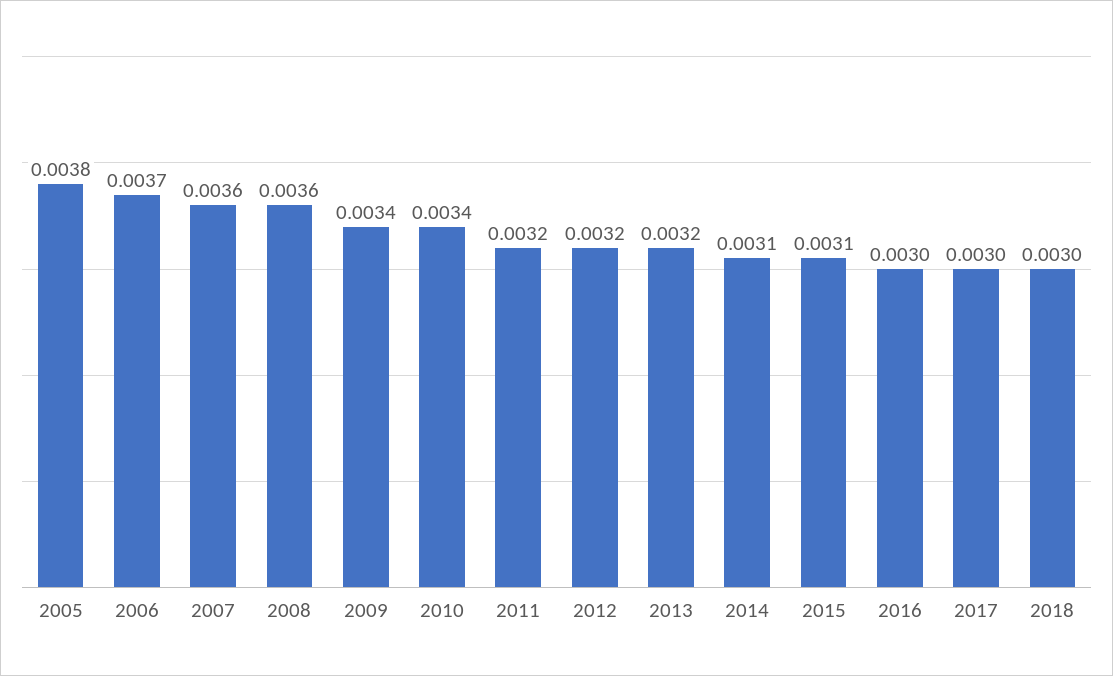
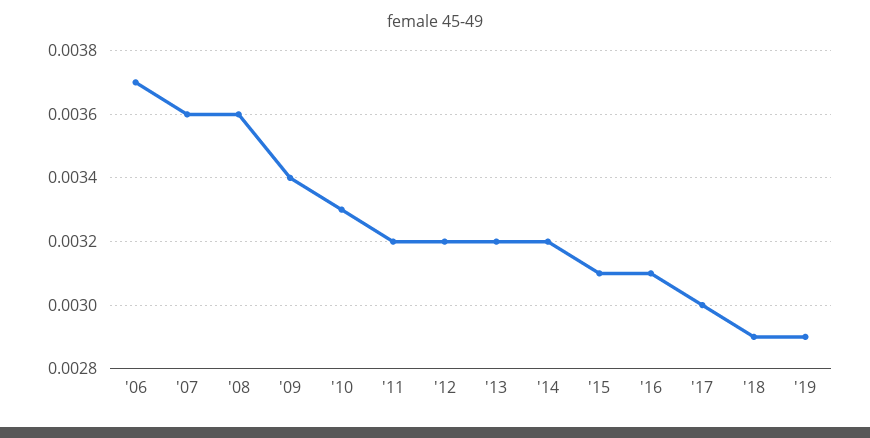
2005: 0.0038 -> none
2010: 0.0034 -> 0.0033
2014: 0.0031 -> 0.0032
2016: 0.003 -> 0.0031
2018: 0.003 -> 0.0029
'19: none -> 0.0029

